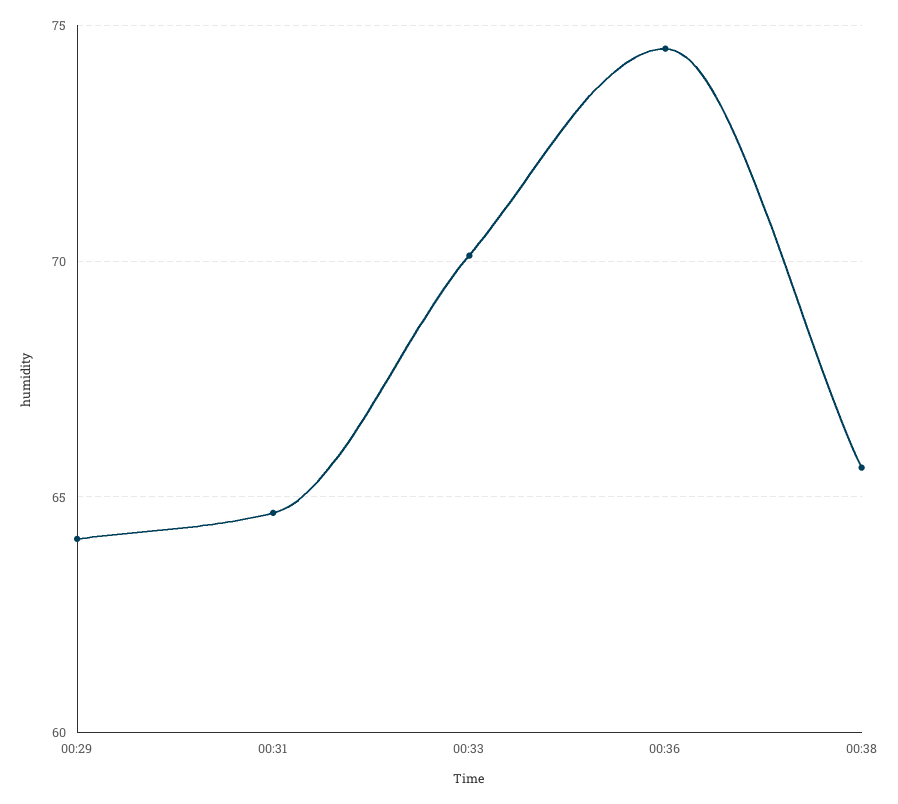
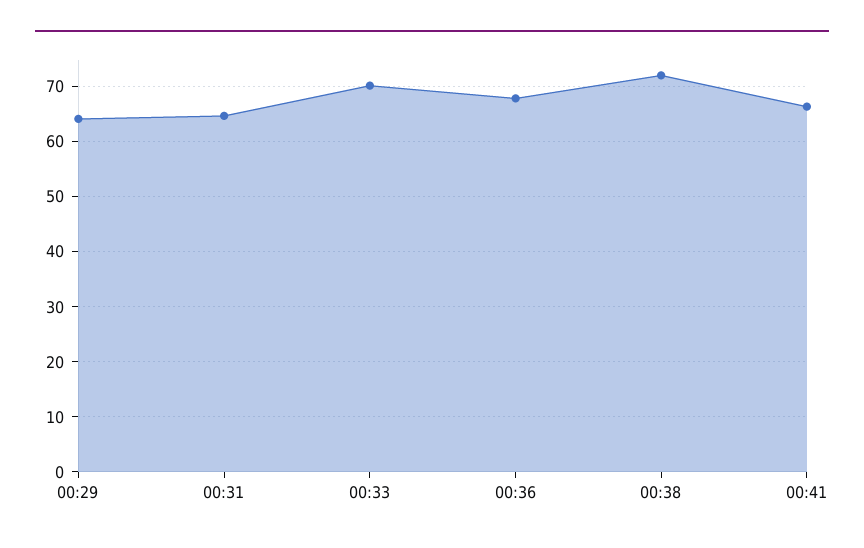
00:36: 74.5 -> 68
00:38: 65.5 -> 72
00:41: none -> 66

